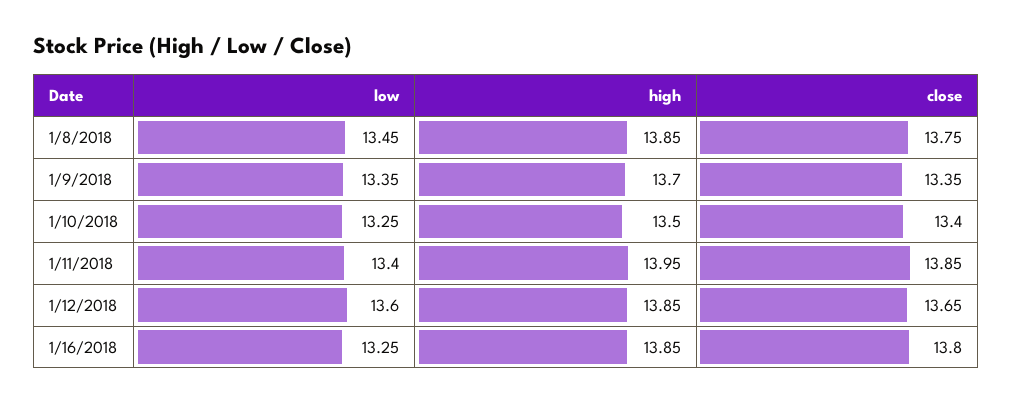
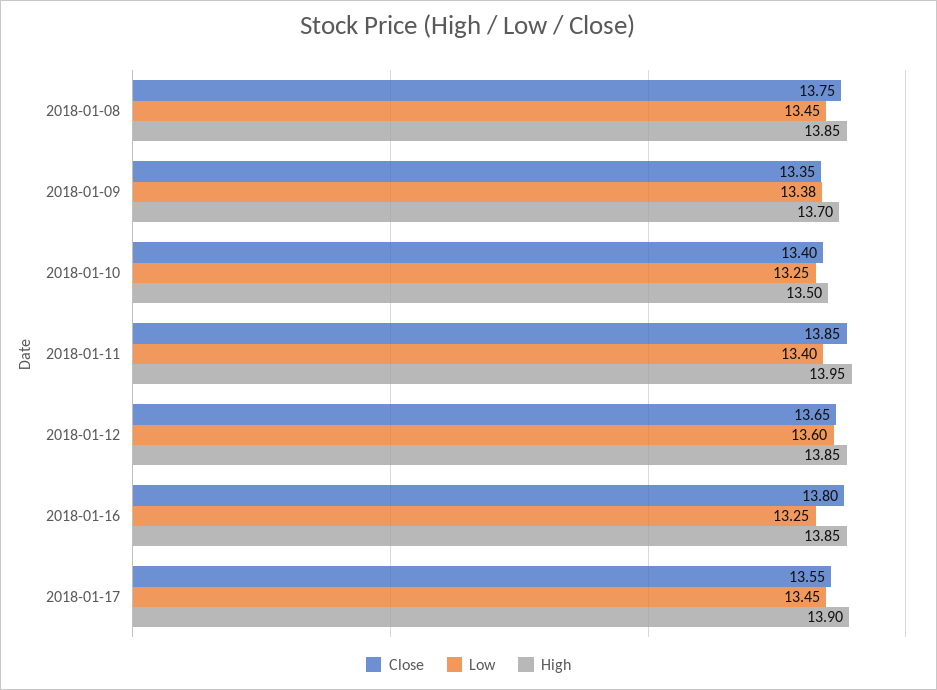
low, 1/9/2018: 13.35 -> 13.38
close, 2018-01-17: none -> 13.55
low, 2018-01-17: none -> 13.45
high, 2018-01-17: none -> 13.9

